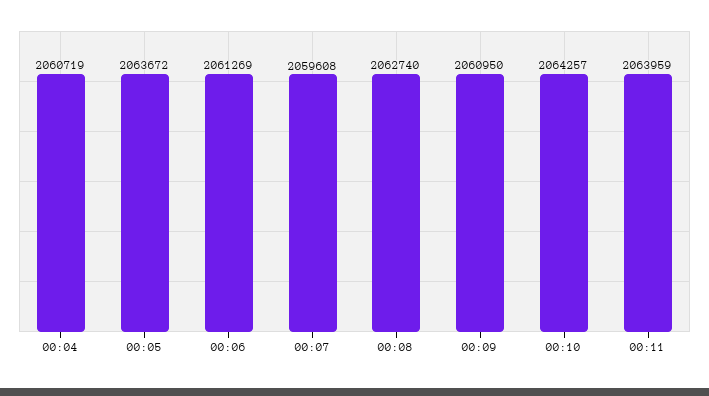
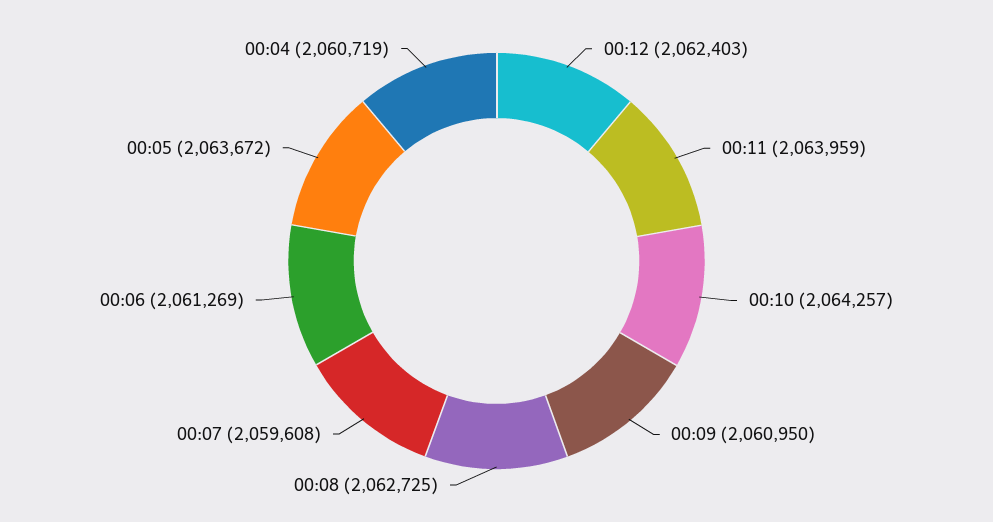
00:08: 2062740 -> 2062725
00:12: none -> 2062403

